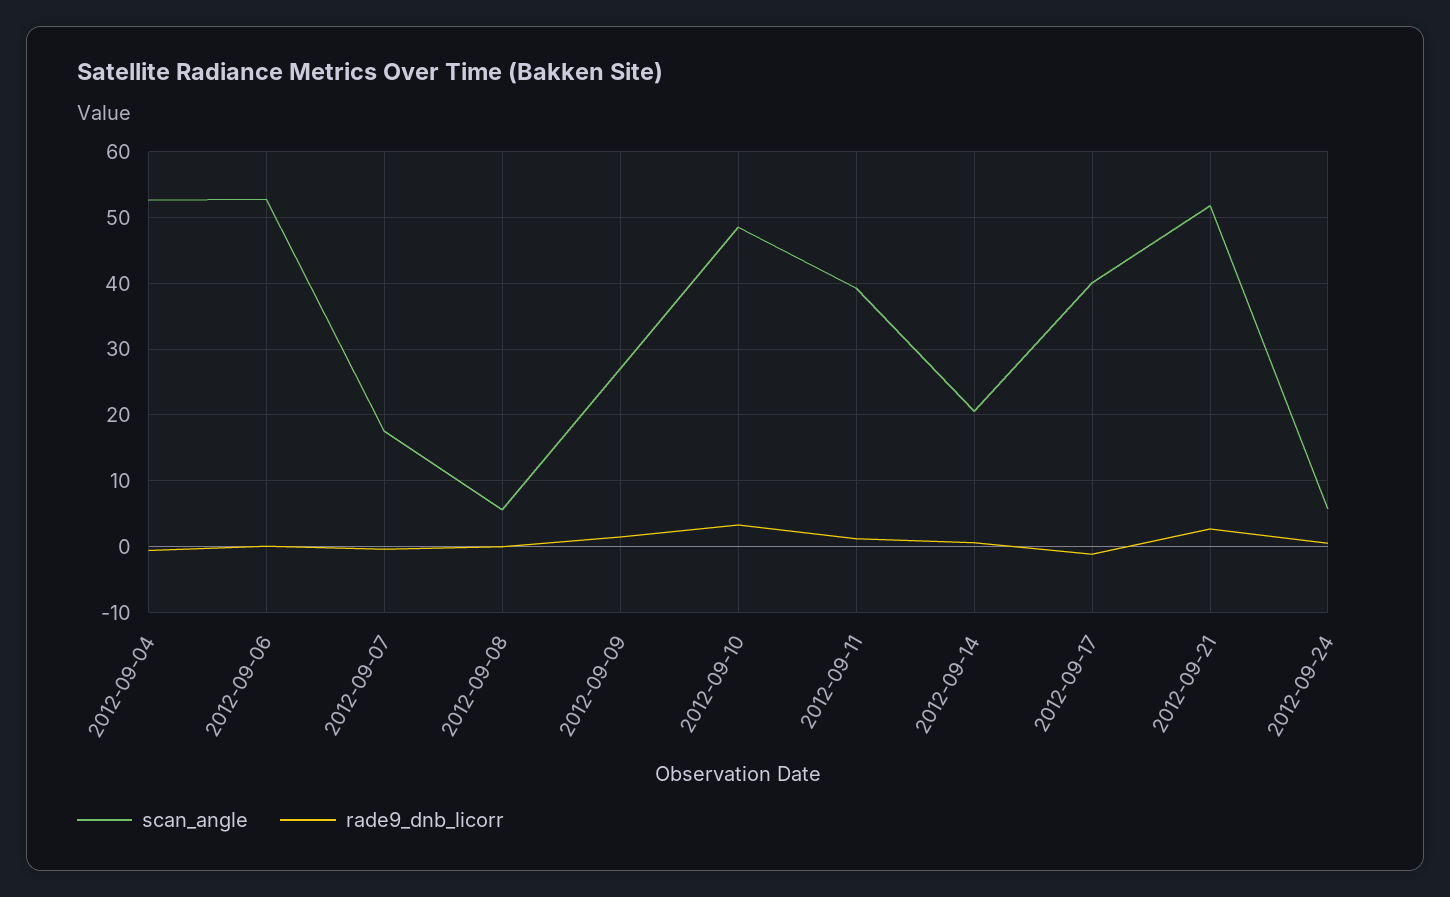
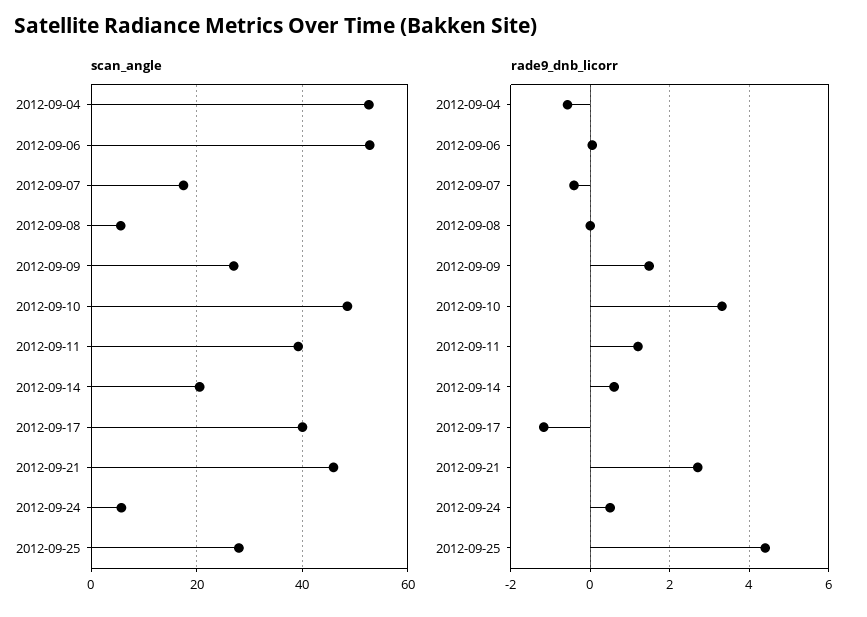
scan_angle, 2012-09-21: 52 -> 46
scan_angle, 2012-09-25: none -> 28
rade9_dnb_licorr, 2012-09-25: none -> 4.4

